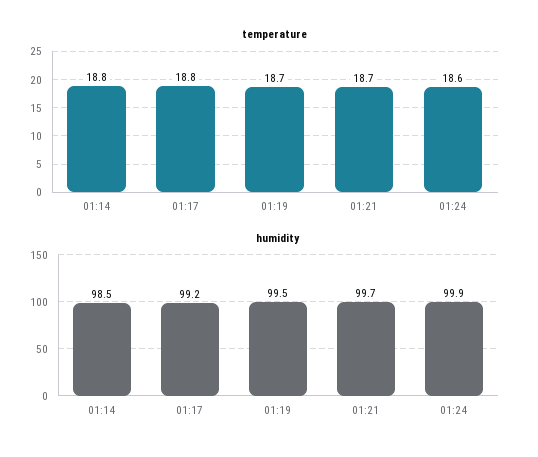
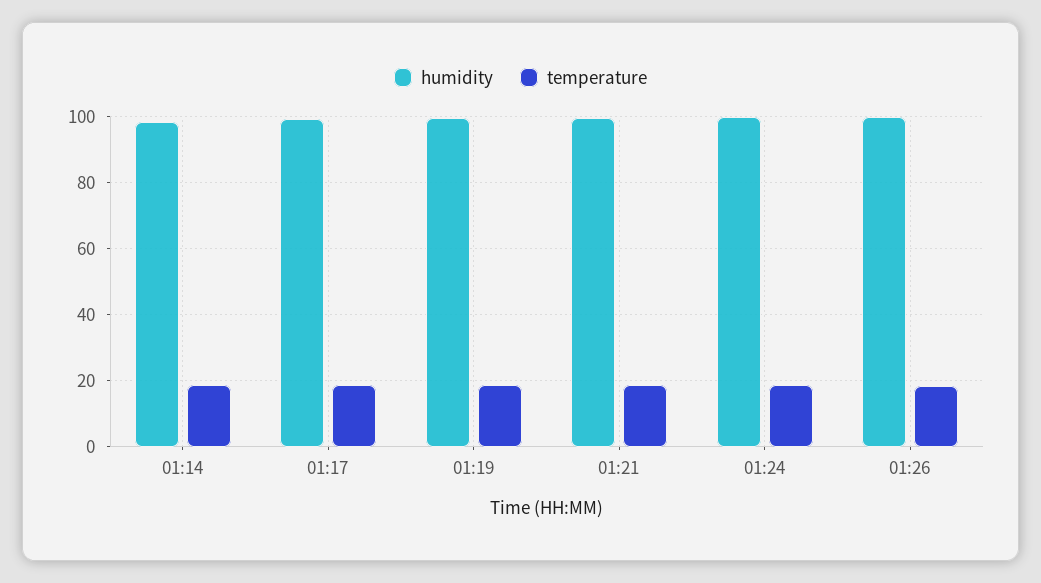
humidity, 01:26: none -> 100
temperature, 01:26: none -> 18

